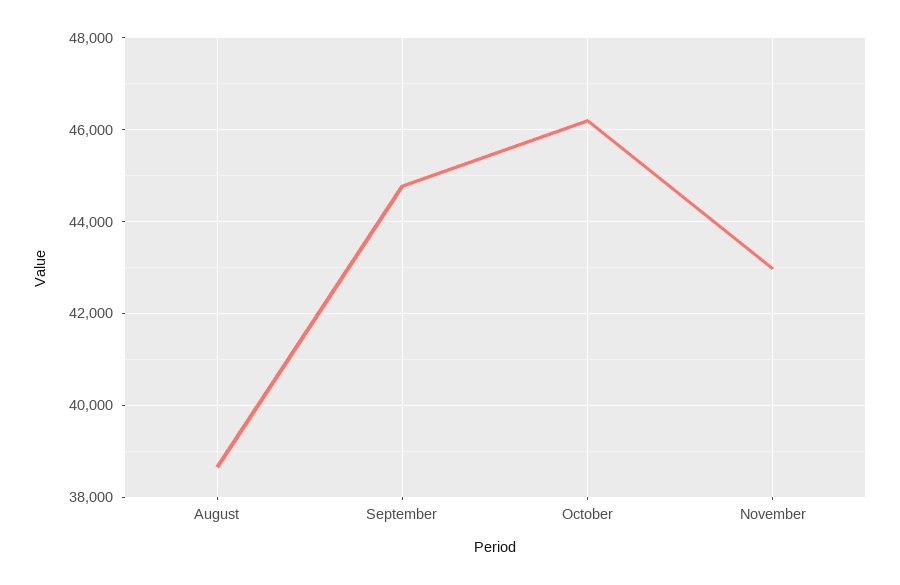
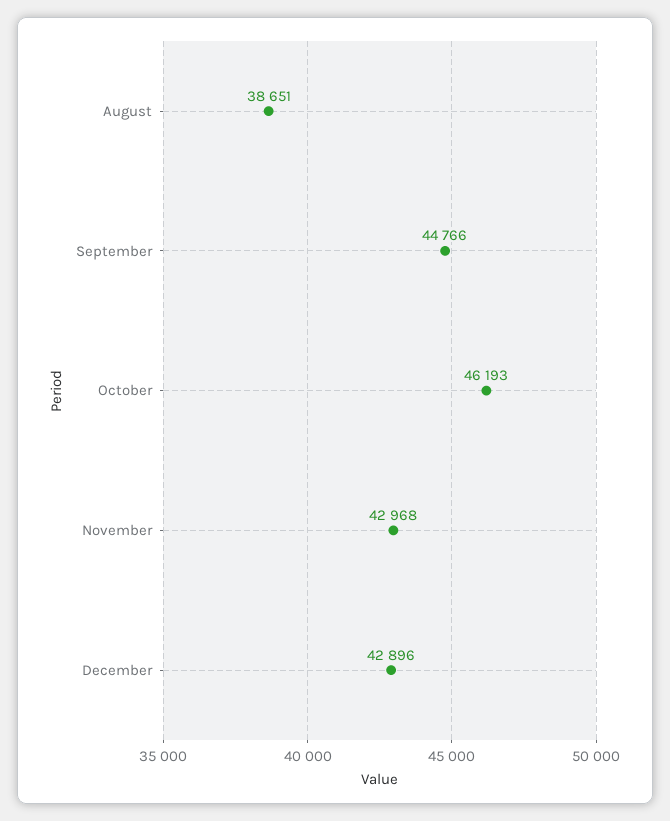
December: none -> 42896

